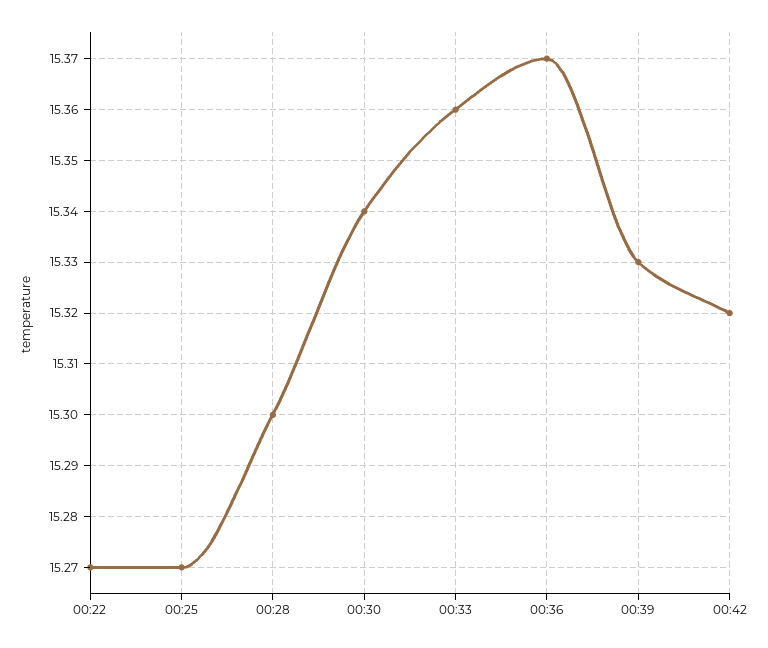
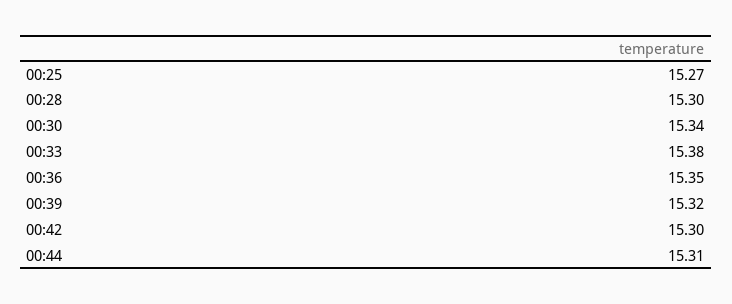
00:22: 15.27 -> none
00:33: 15.36 -> 15.38
00:36: 15.37 -> 15.35
00:39: 15.33 -> 15.32
00:42: 15.32 -> 15.3
00:44: none -> 15.31

